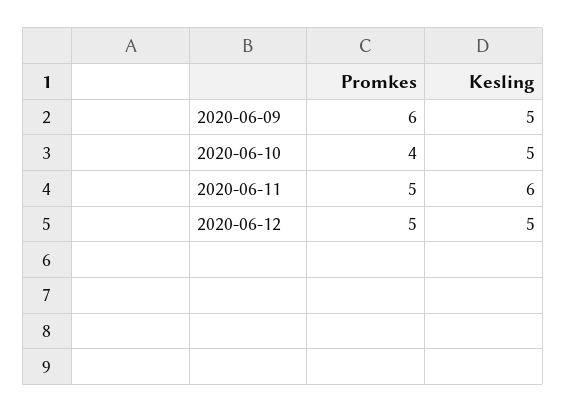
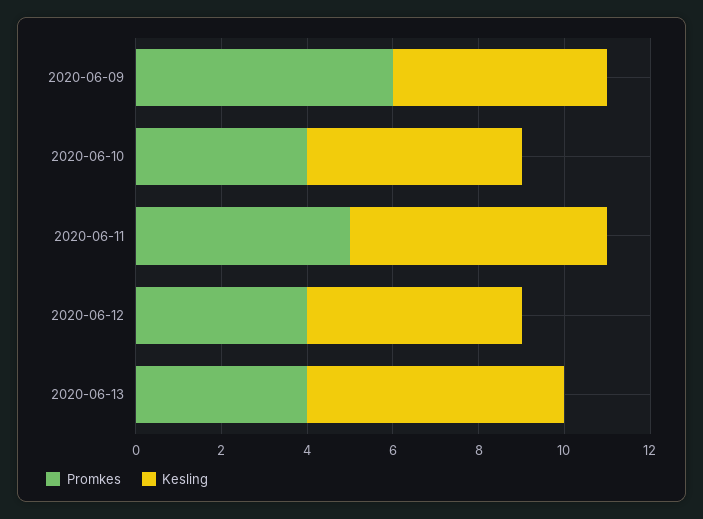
Promkes, 2020-06-12: 5 -> 4
Promkes, 2020-06-13: none -> 4
Kesling, 2020-06-13: none -> 6

